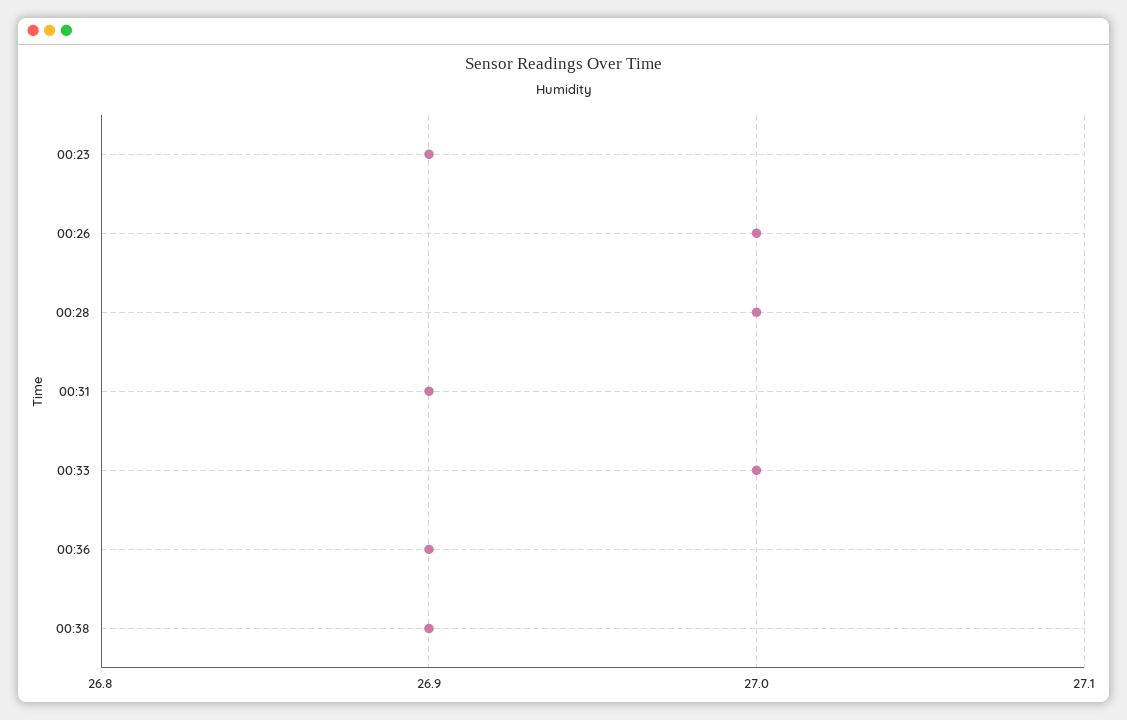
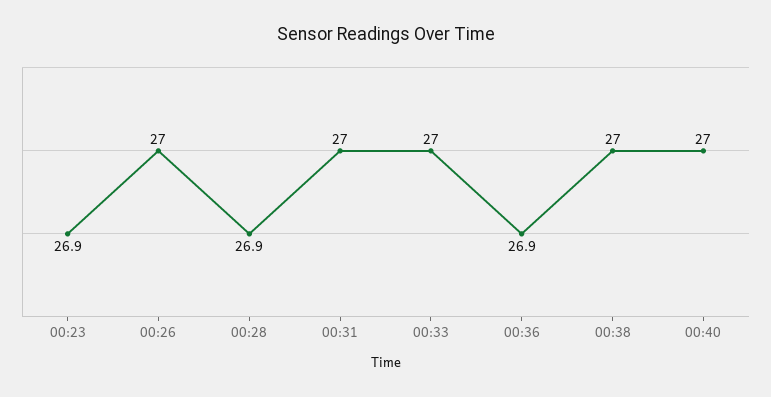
00:28: 27 -> 26.9
00:31: 26.9 -> 27
00:38: 26.9 -> 27
00:40: none -> 27

